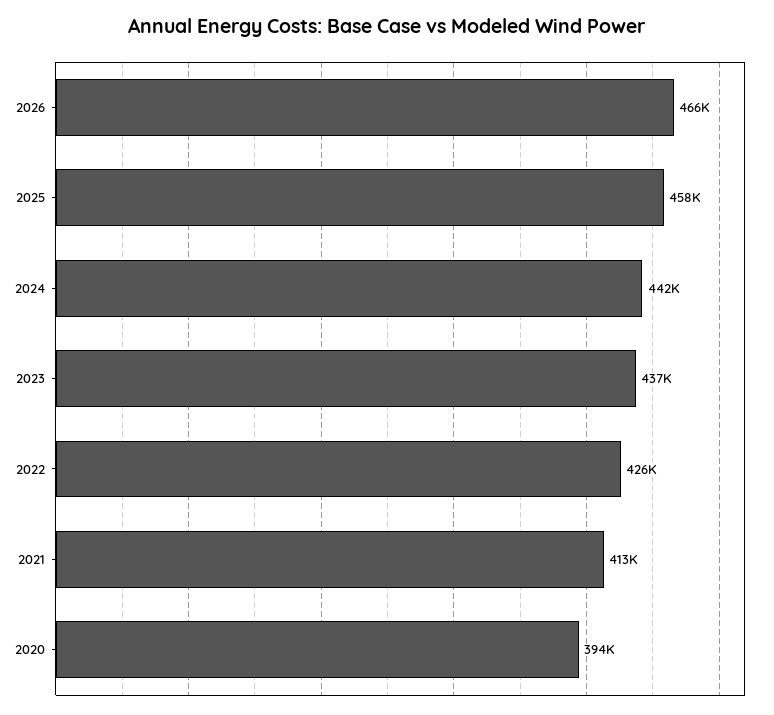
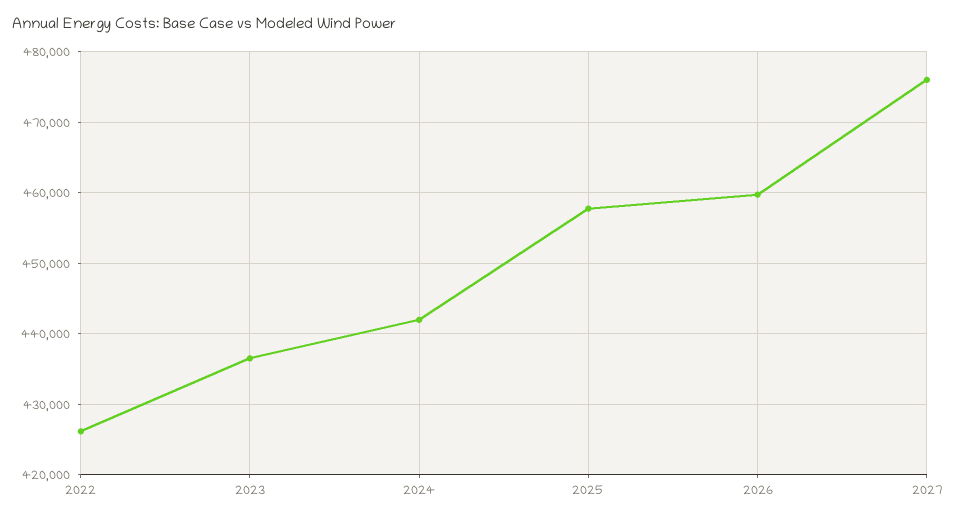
2026: 466000 -> 460000
2021: 413000 -> none
2020: 394000 -> none
2027: none -> 476000

